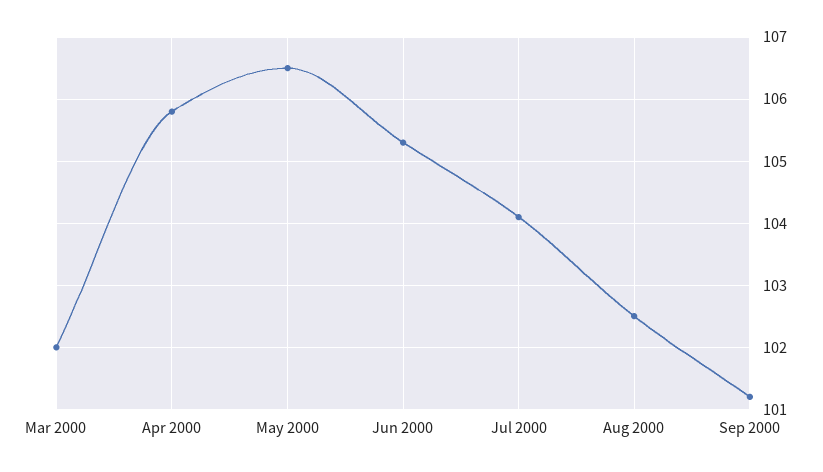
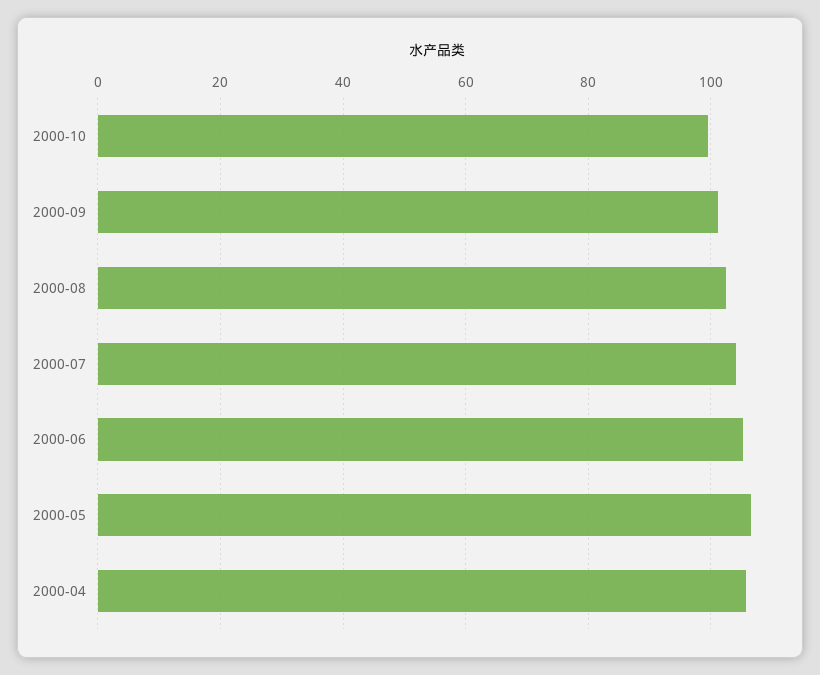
Mar 2000: 102 -> none
2000-10: none -> 100

